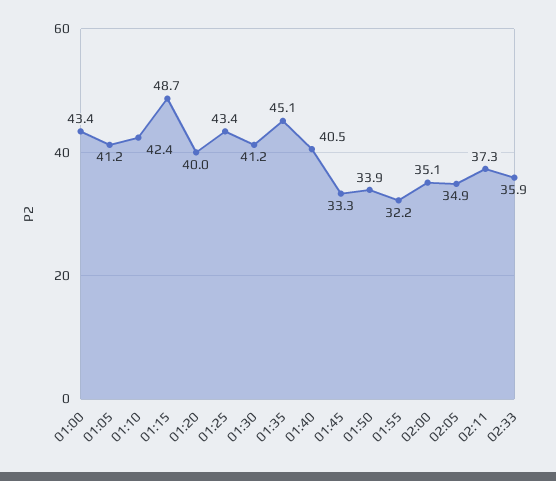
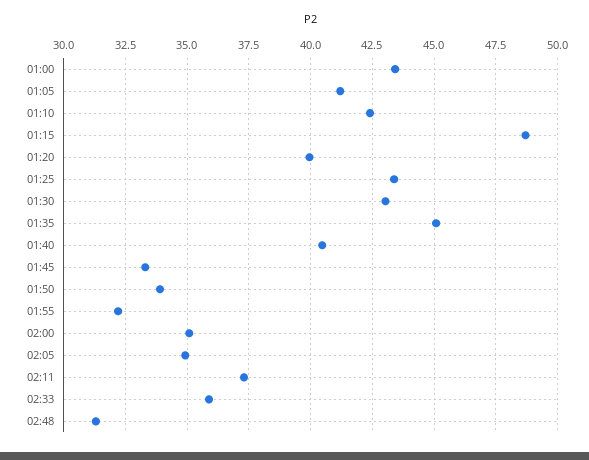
01:30: 41.2 -> 43
02:48: none -> 31.25

